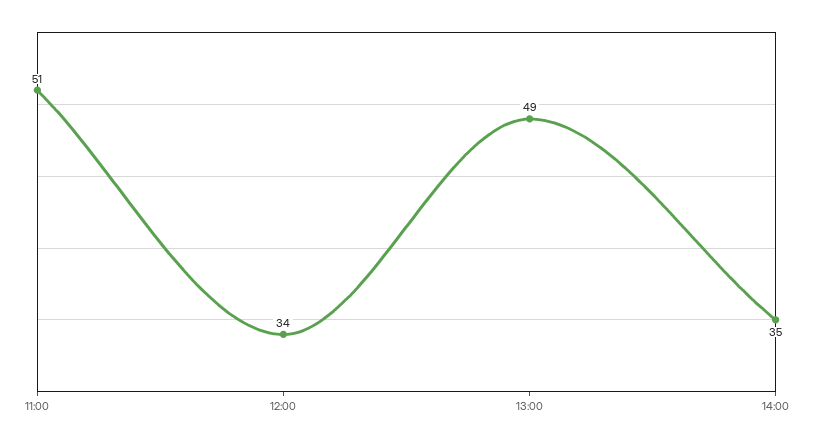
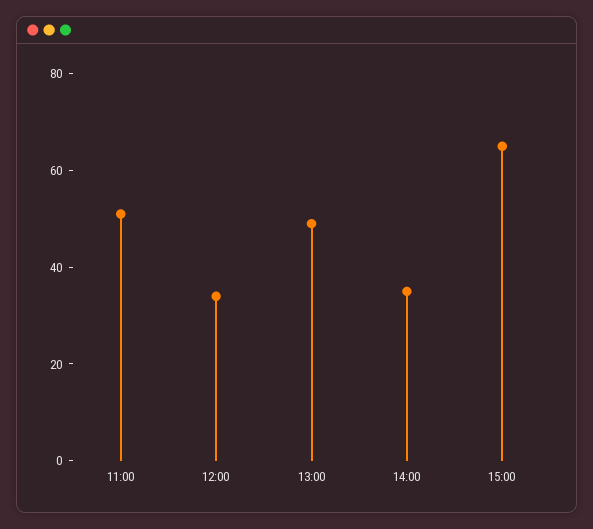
15:00: none -> 65

